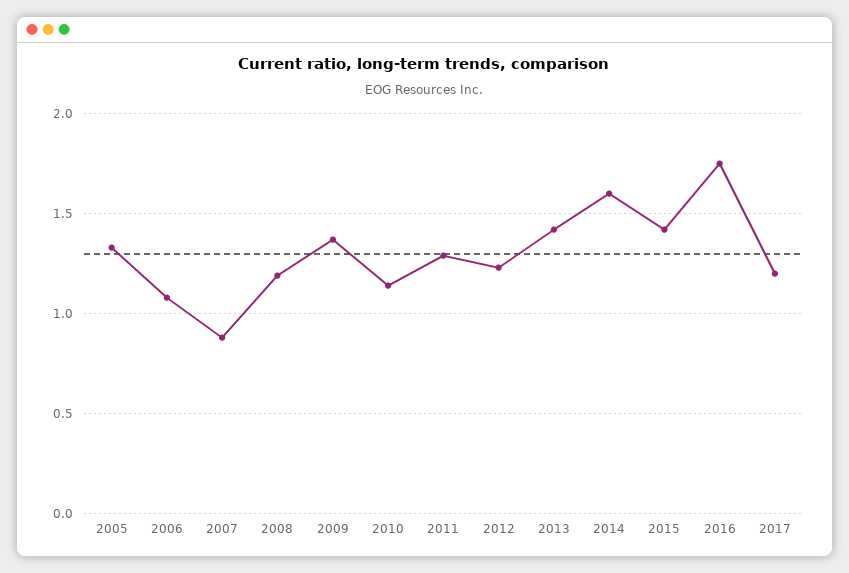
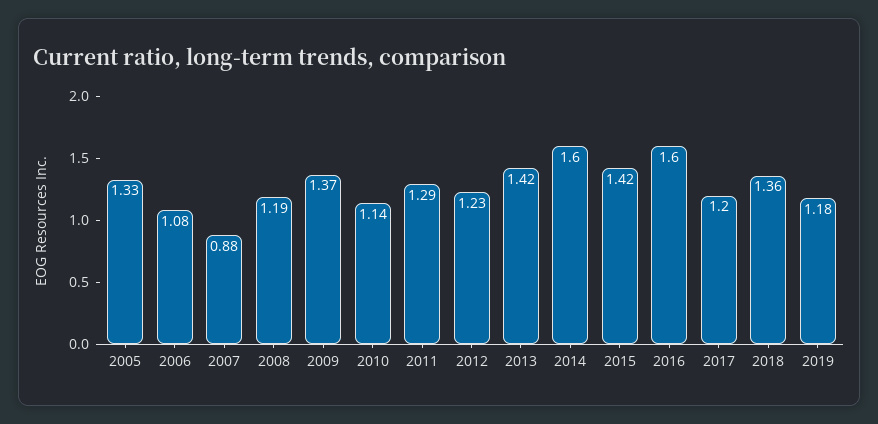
2016: 1.75 -> 1.6
2018: none -> 1.36
2019: none -> 1.18

